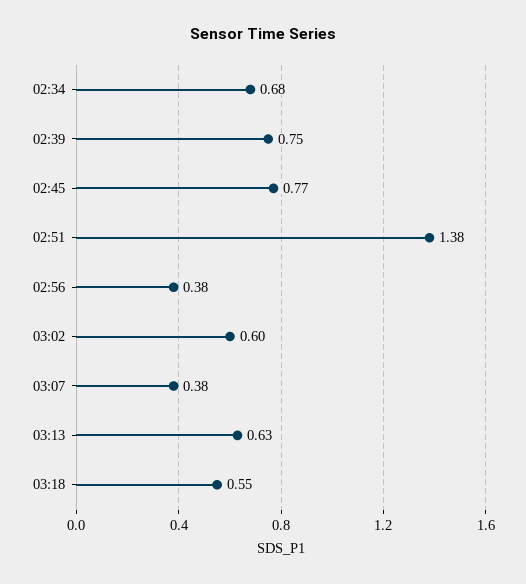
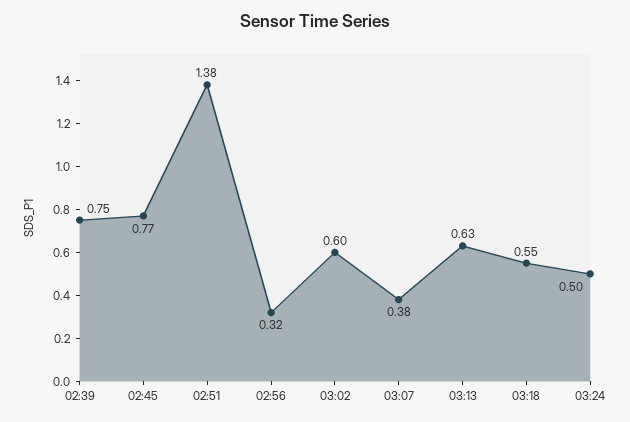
02:34: 0.68 -> none
02:56: 0.38 -> 0.32
03:24: none -> 0.5

